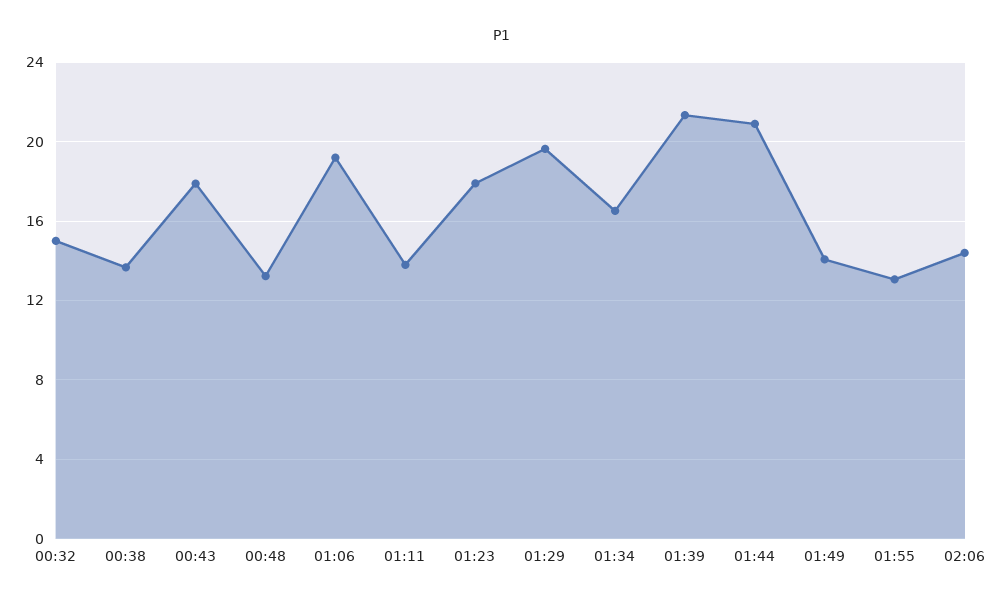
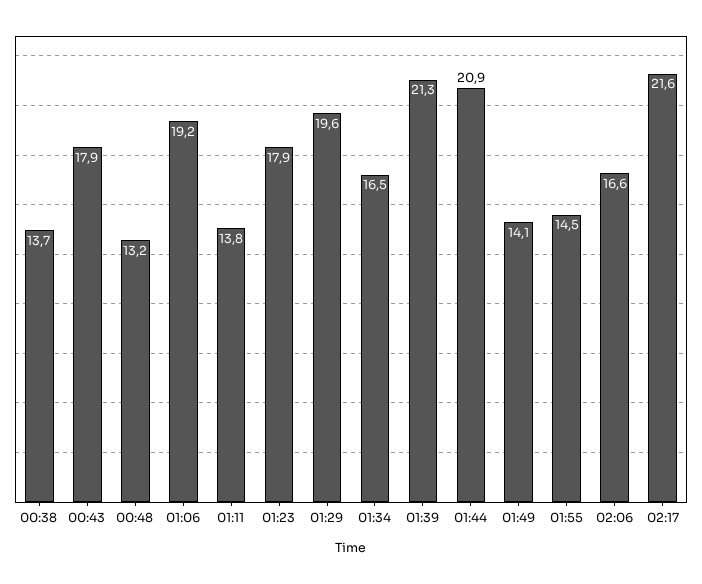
00:32: 15 -> none
01:55: 13 -> 14.5
02:06: 14.5 -> 16.6
02:17: none -> 21.6

